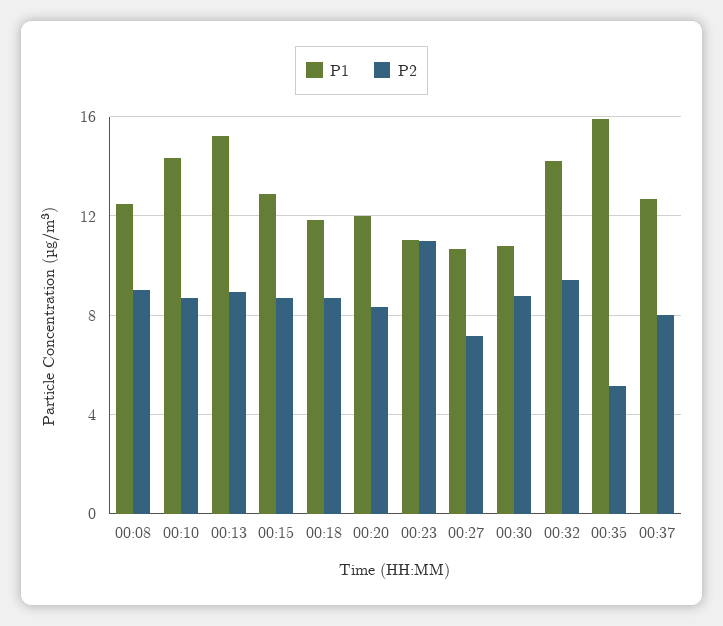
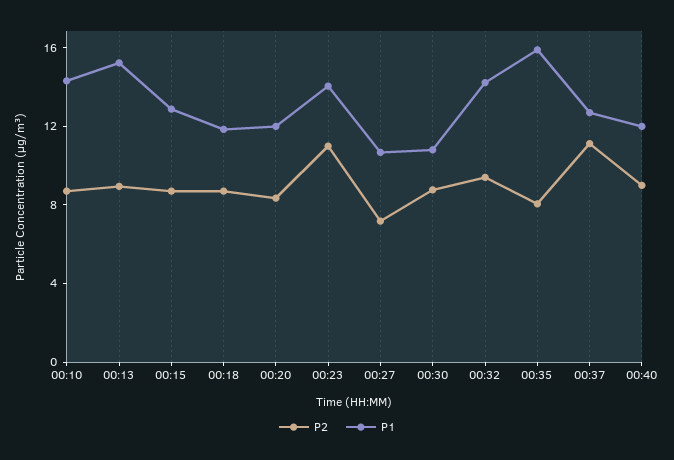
P1, 00:08: 12.5 -> none
P2, 00:08: 9 -> none
P1, 00:23: 11 -> 14
P2, 00:35: 5 -> 8
P2, 00:37: 8 -> 11
P2, 00:40: none -> 9
P1, 00:40: none -> 12

